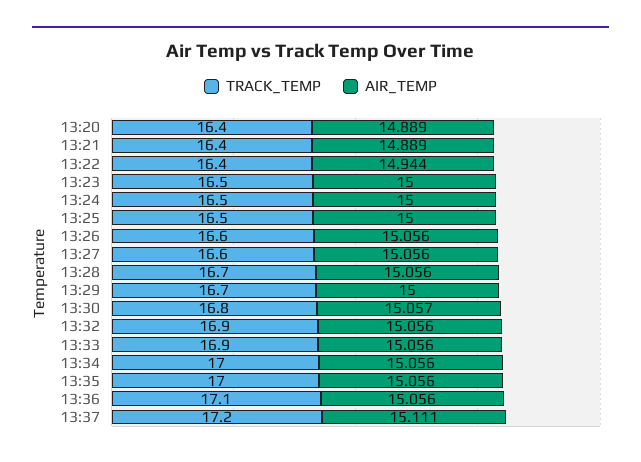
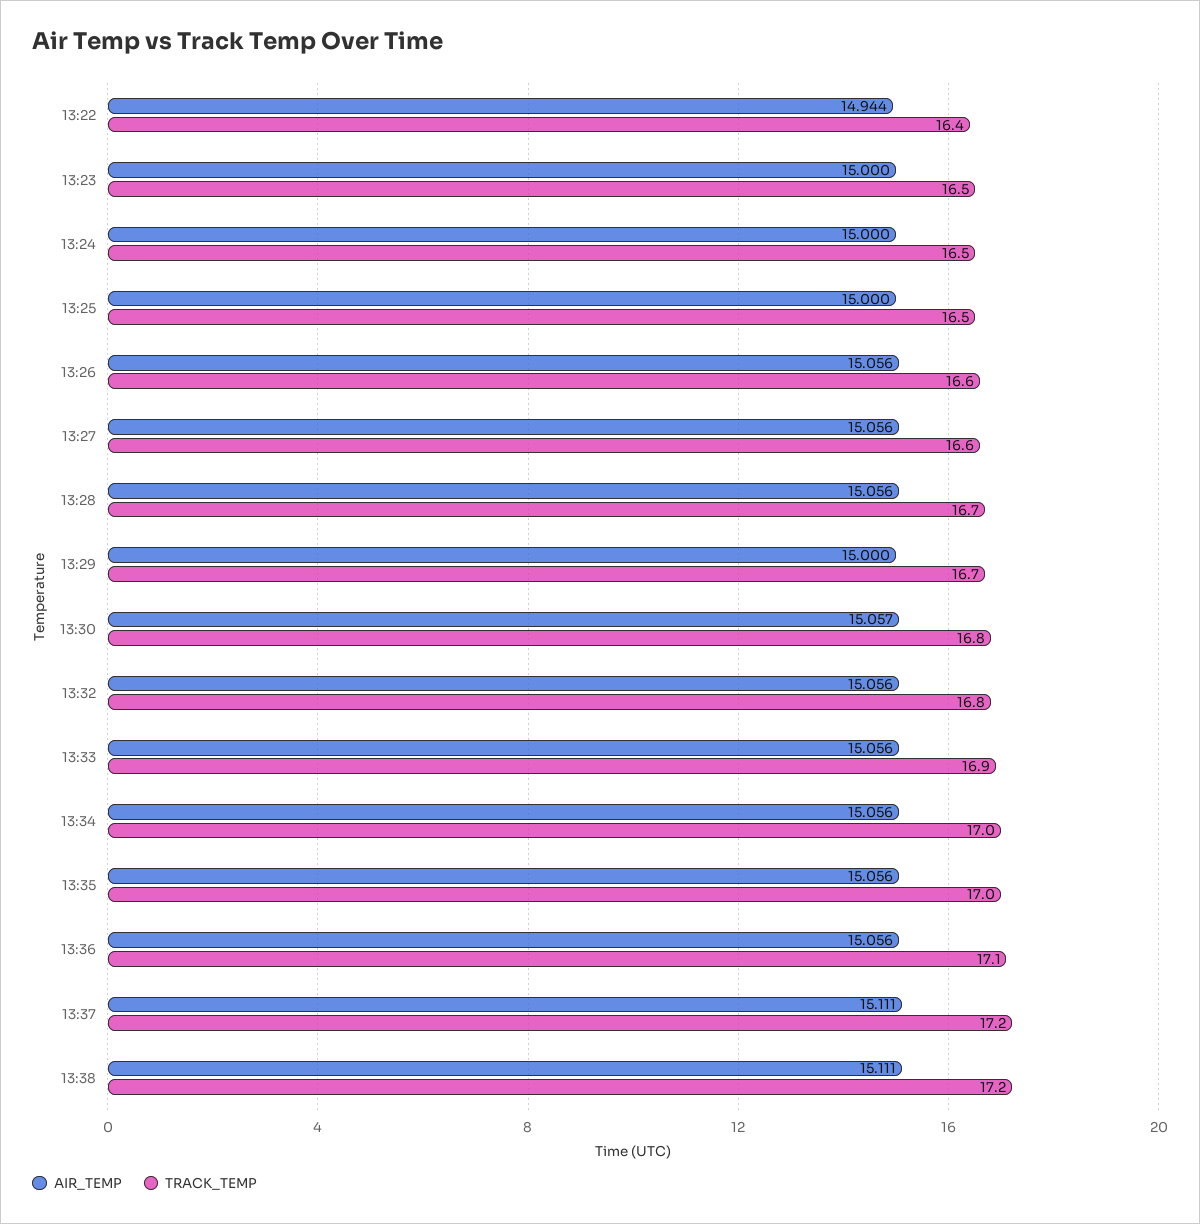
TRACK_TEMP, 13:20: 16.4 -> none
AIR_TEMP, 13:20: 14.889 -> none
TRACK_TEMP, 13:21: 16.4 -> none
AIR_TEMP, 13:21: 14.889 -> none
TRACK_TEMP, 13:32: 16.9 -> 16.8
AIR_TEMP, 13:38: none -> 15.111
TRACK_TEMP, 13:38: none -> 17.2

